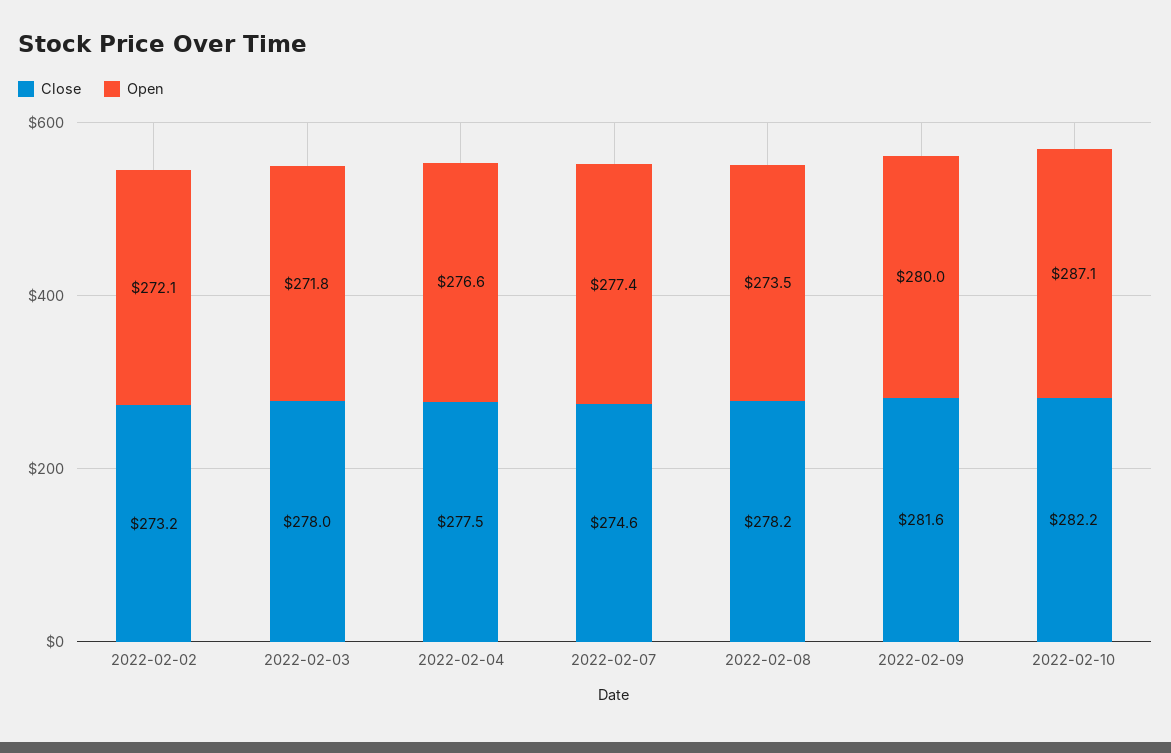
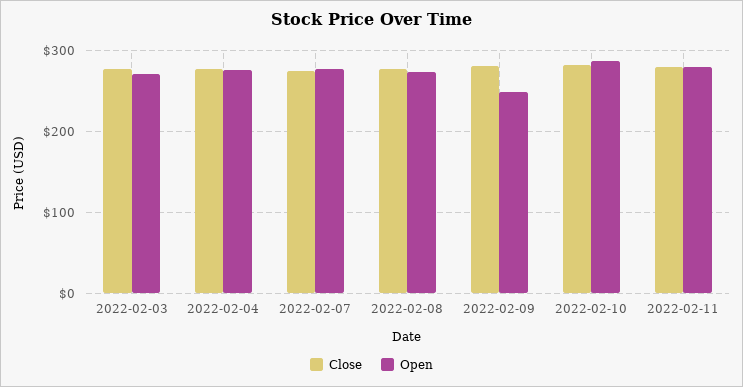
Close, 2022-02-02: 273.2 -> none
Open, 2022-02-02: 272.1 -> none
Open, 2022-02-09: 280 -> 250
Close, 2022-02-11: none -> 280
Open, 2022-02-11: none -> 280

